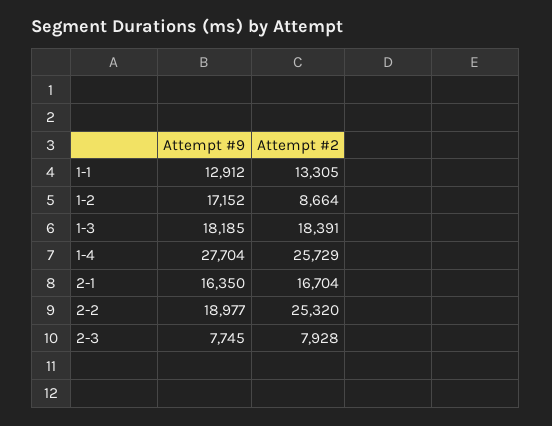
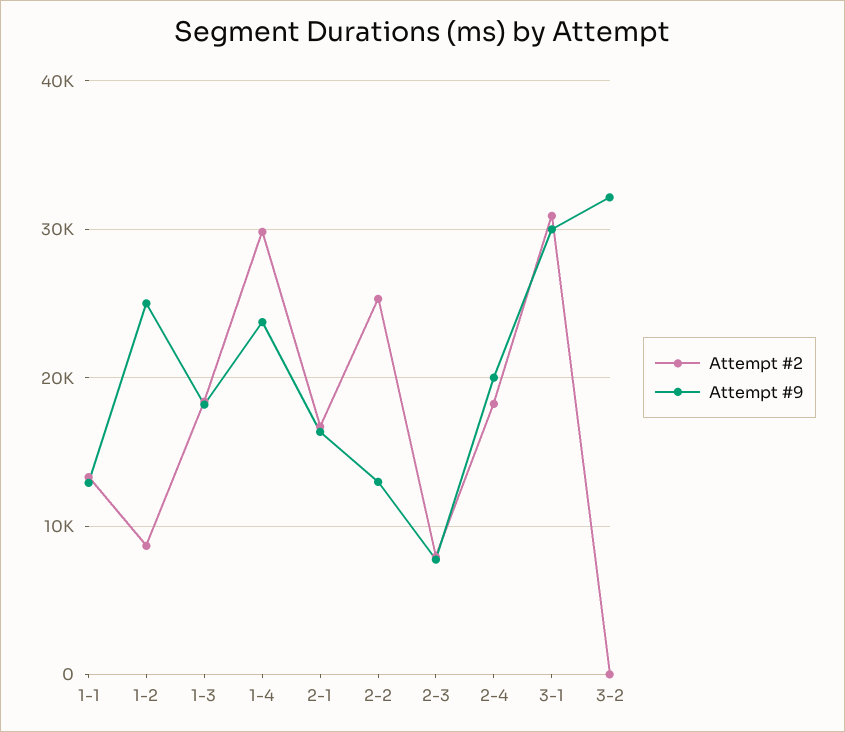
Attempt #9, 1-2: 17152 -> 25000
Attempt #9, 1-4: 27704 -> 24000
Attempt #2, 1-4: 25729 -> 30000
Attempt #9, 2-2: 18977 -> 13000
Attempt #2, 2-4: none -> 18000
Attempt #9, 2-4: none -> 20000
Attempt #2, 3-1: none -> 31000
Attempt #9, 3-1: none -> 30000
Attempt #2, 3-2: none -> 0
Attempt #9, 3-2: none -> 32000

